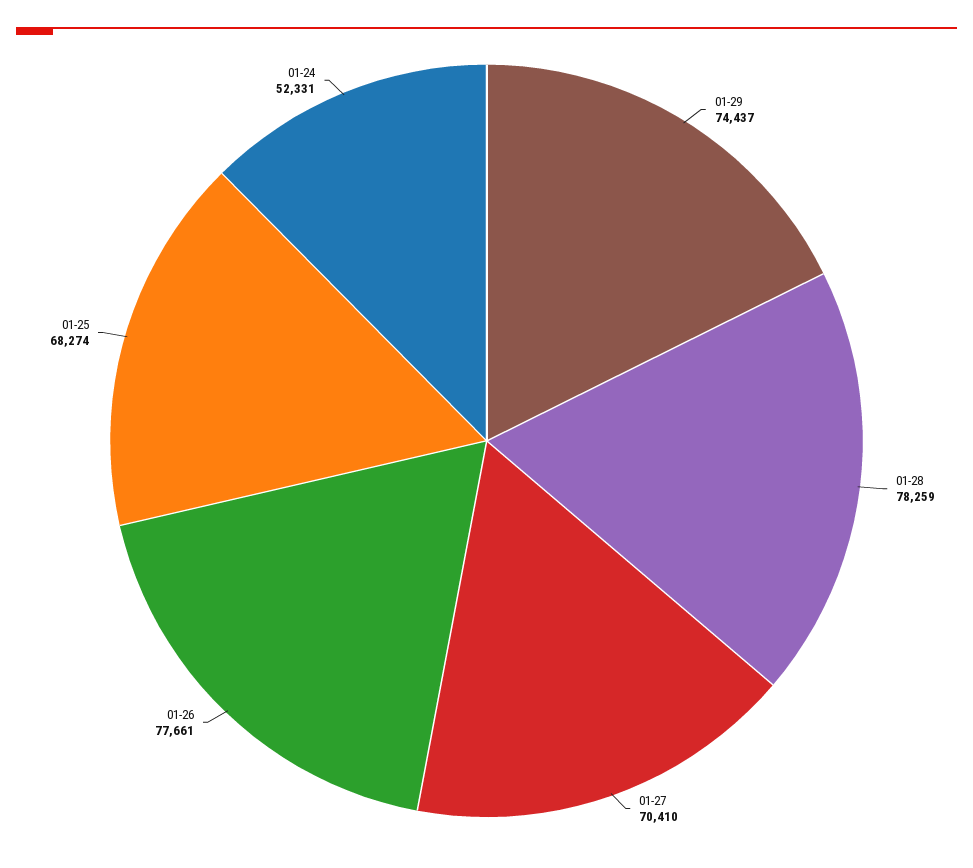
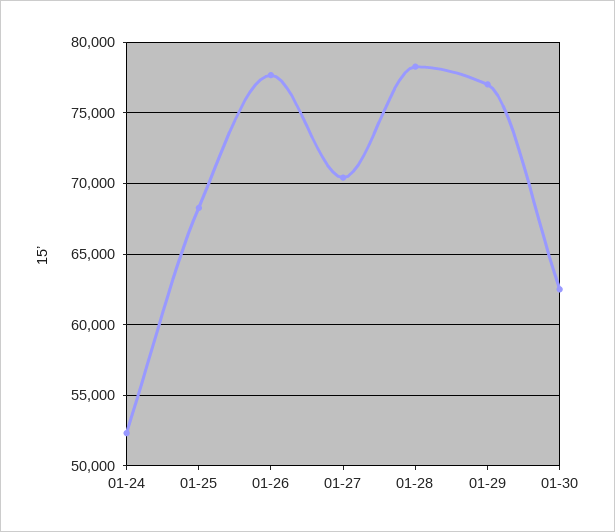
01-29: 74437 -> 77000
01-30: none -> 62500

